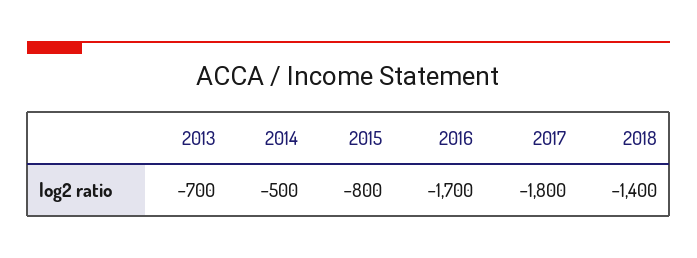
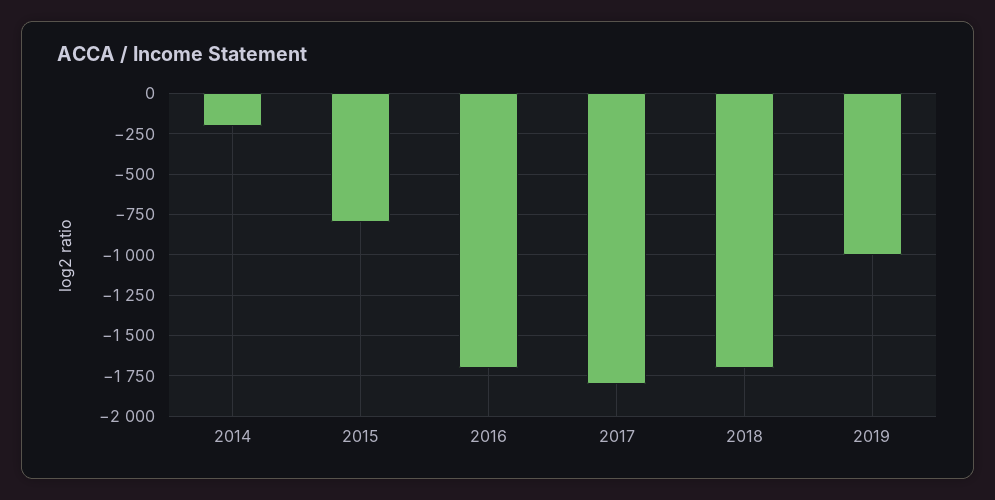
2013: -700 -> none
2014: -500 -> -200
2018: -1400 -> -1700
2019: none -> -1000

